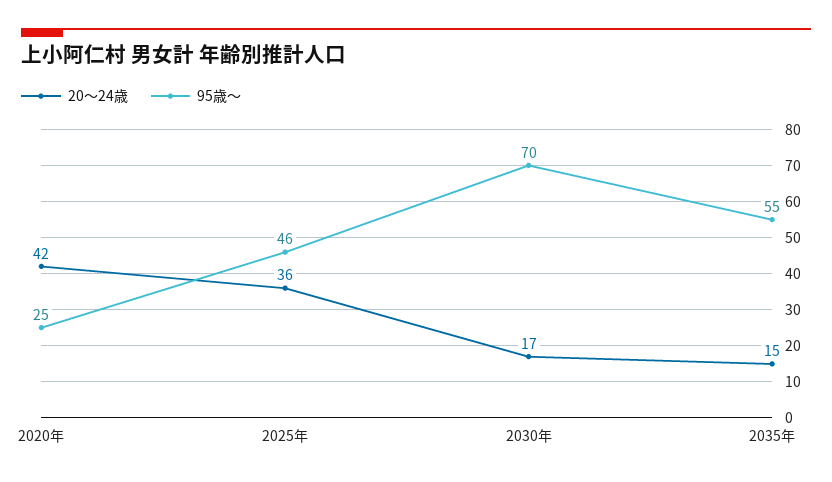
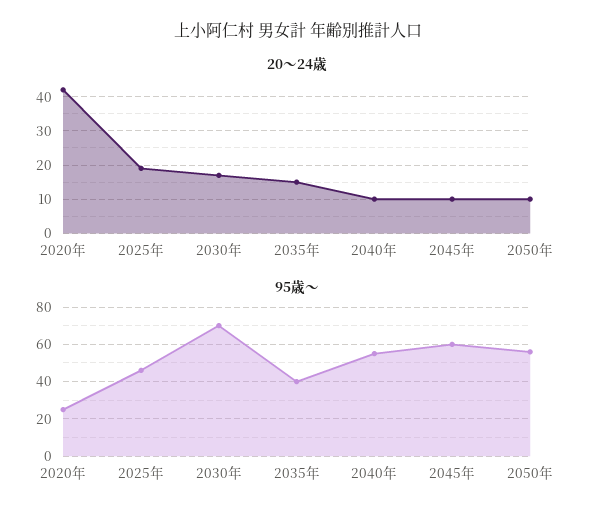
20～24歳, 2025年: 36 -> 20
95歳～, 2035年: 55 -> 40
20～24歳, 2040年: none -> 10
20～24歳, 2045年: none -> 10
20～24歳, 2050年: none -> 10
95歳～, 2040年: none -> 55
95歳～, 2045年: none -> 60
95歳～, 2050年: none -> 55

